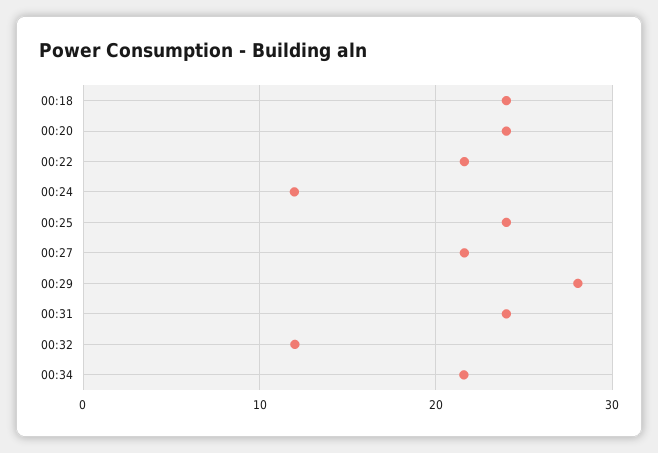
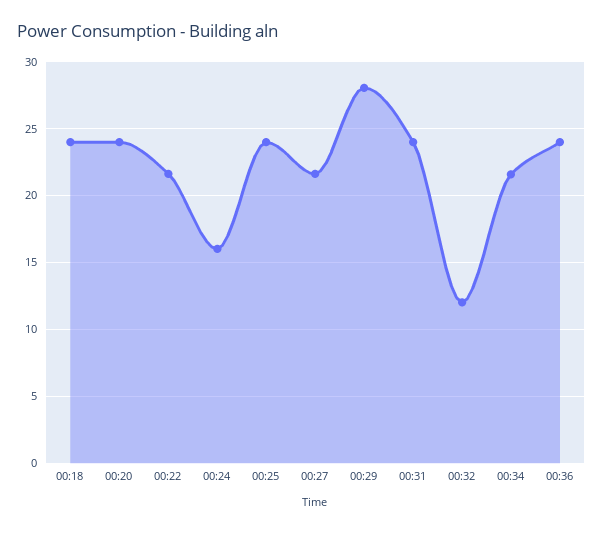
00:24: 12 -> 16
00:36: none -> 24

